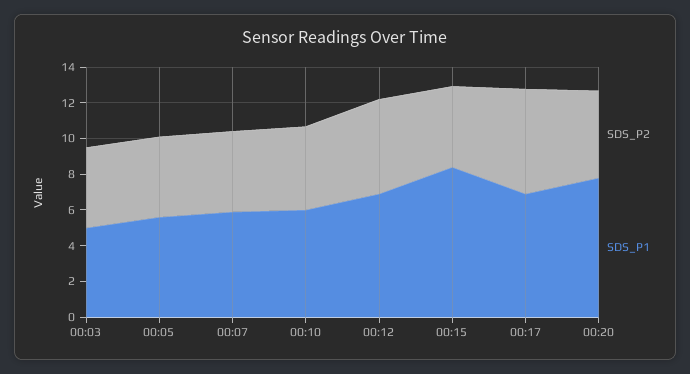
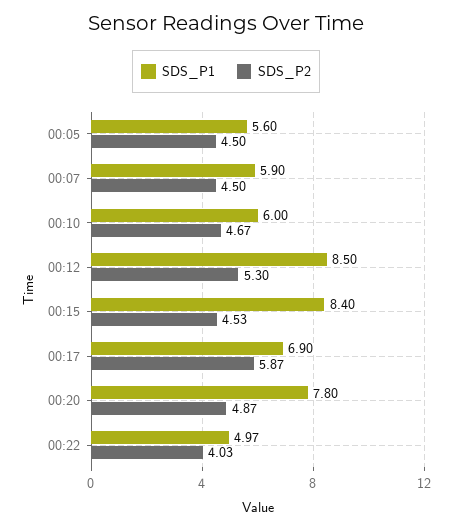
SDS_P2, 00:03: 4.5 -> none
SDS_P1, 00:03: 5 -> none
SDS_P1, 00:12: 7 -> 8.5
SDS_P1, 00:22: none -> 4.97
SDS_P2, 00:22: none -> 4.03

